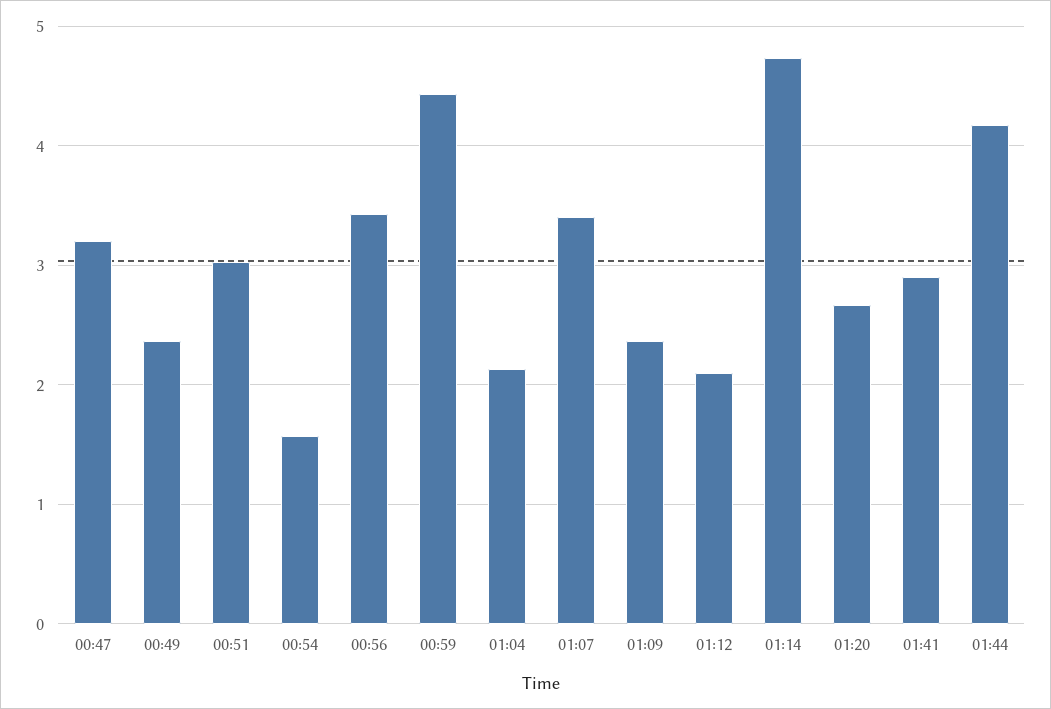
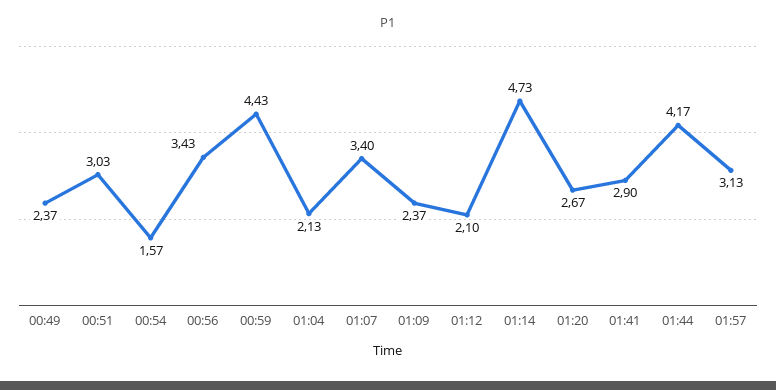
00:47: 3.2 -> none
01:57: none -> 3.13

